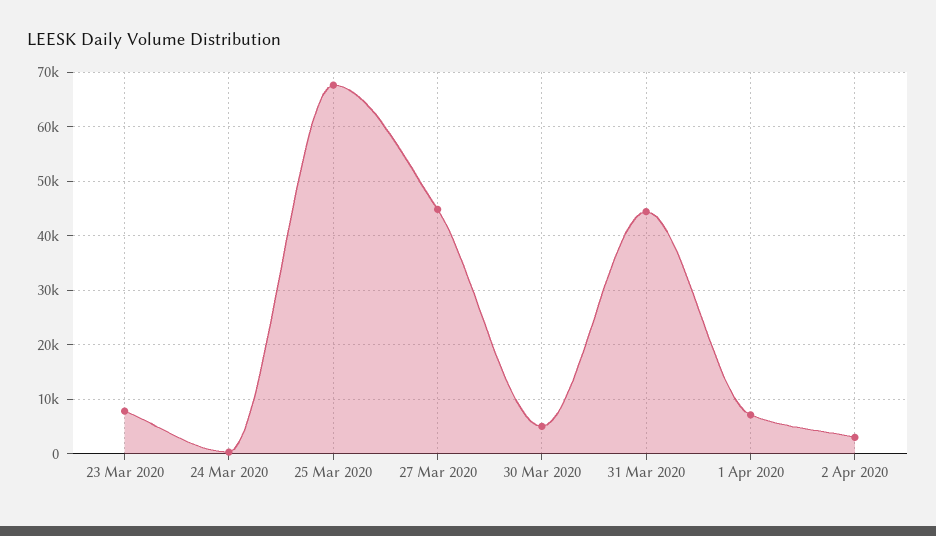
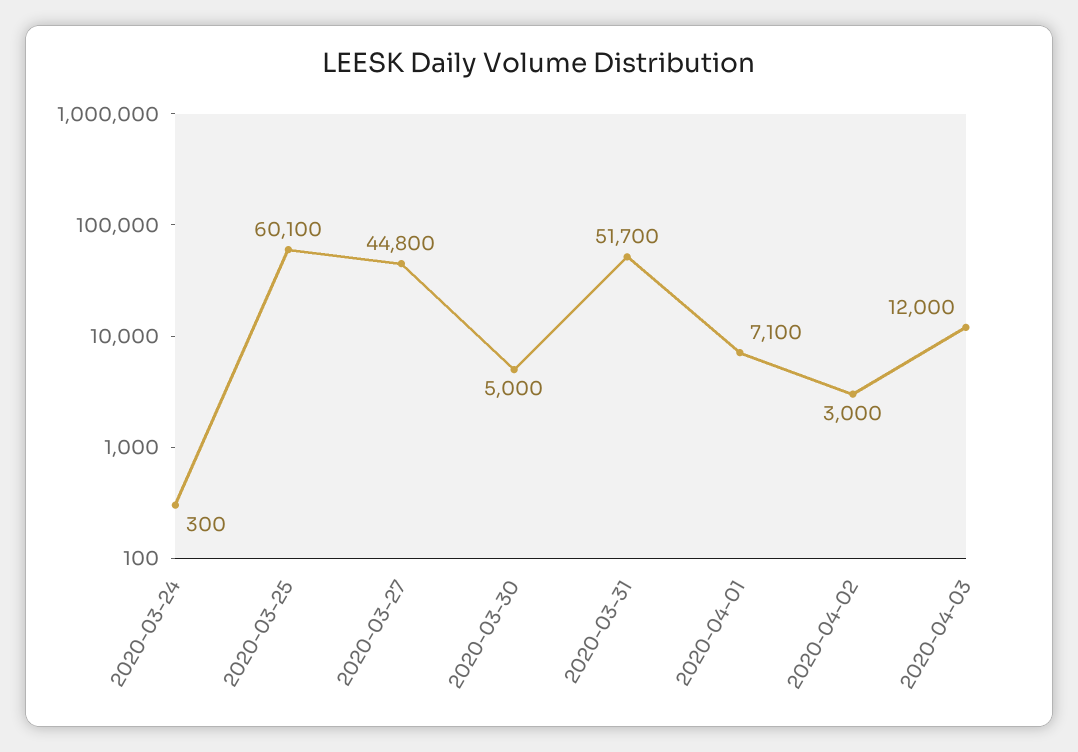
23 Mar 2020: 8000 -> none
25 Mar 2020: 68000 -> 60100
31 Mar 2020: 44000 -> 51700
2020-04-03: none -> 12000

